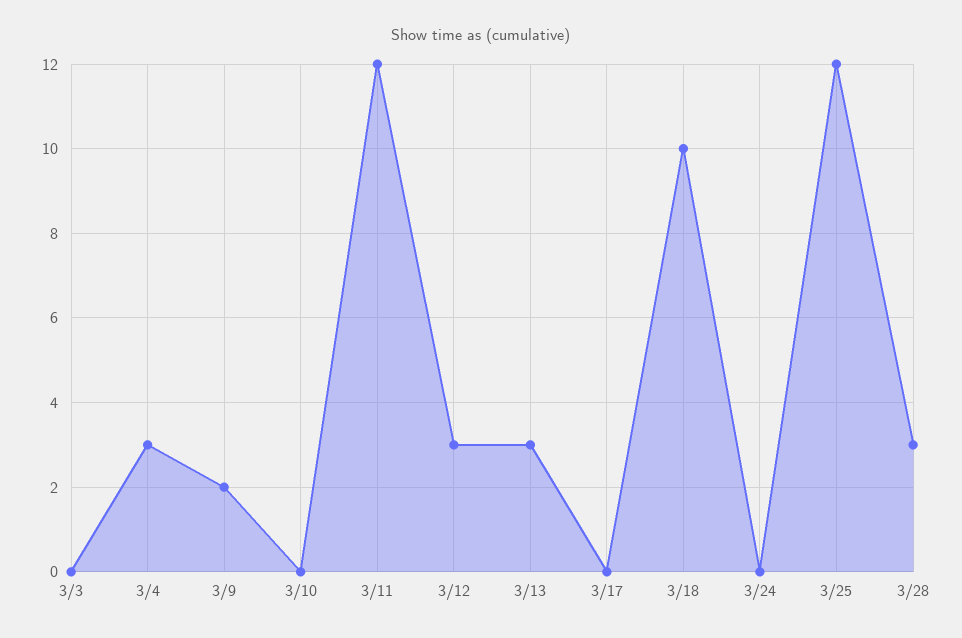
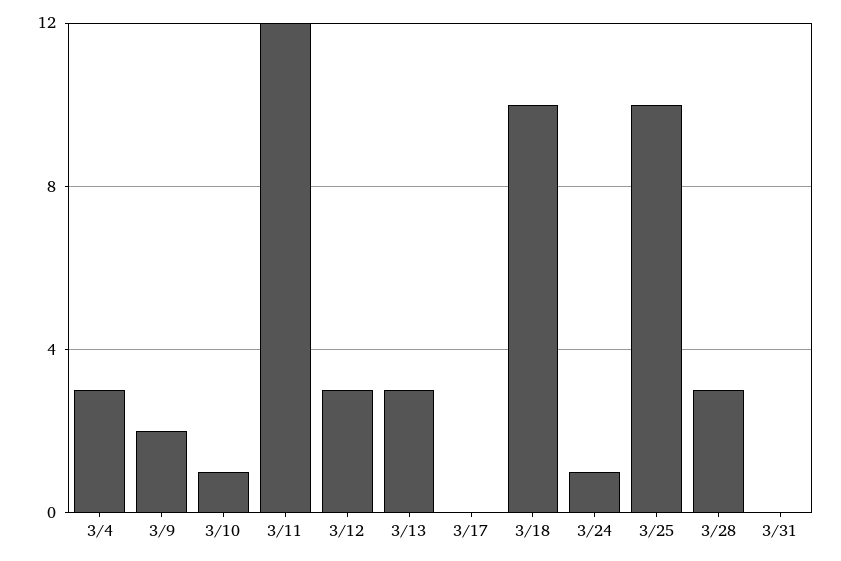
3/3: 0 -> none
3/10: 0 -> 1
3/24: 0 -> 1
3/25: 12 -> 10
3/31: none -> 0

